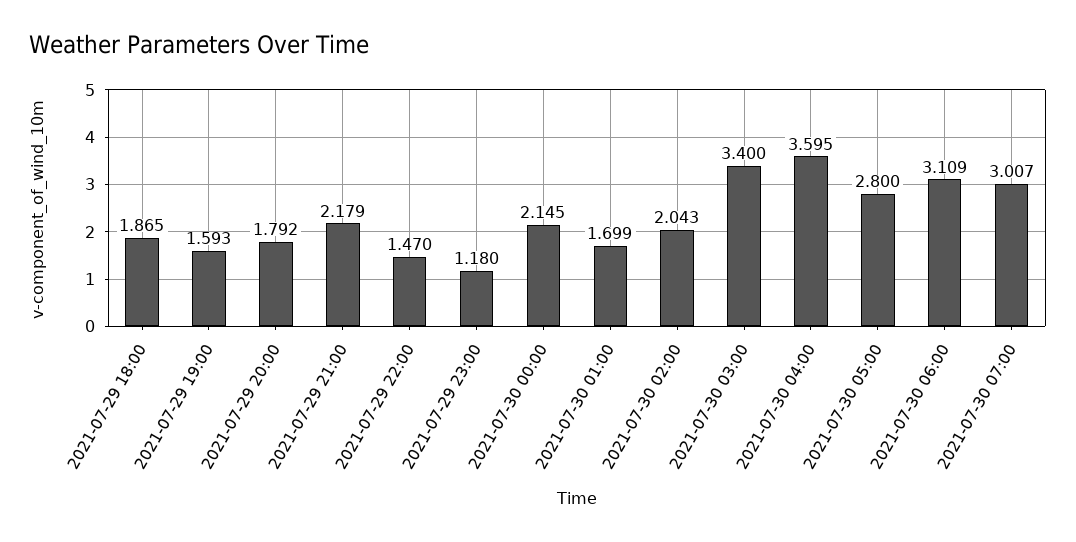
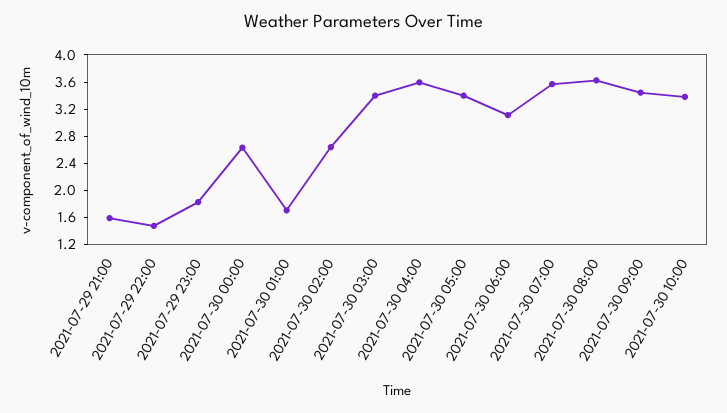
2021-07-29 18:00: 1.865 -> none
2021-07-29 19:00: 1.593 -> none
2021-07-29 20:00: 1.792 -> none
2021-07-29 21:00: 2.179 -> 1.6
2021-07-29 23:00: 1.18 -> 1.8
2021-07-30 00:00: 2.145 -> 2.6
2021-07-30 02:00: 2.043 -> 2.6
2021-07-30 05:00: 2.8 -> 3.4
2021-07-30 07:00: 3.007 -> 3.6
2021-07-30 08:00: none -> 3.6
2021-07-30 09:00: none -> 3.4
2021-07-30 10:00: none -> 3.4

